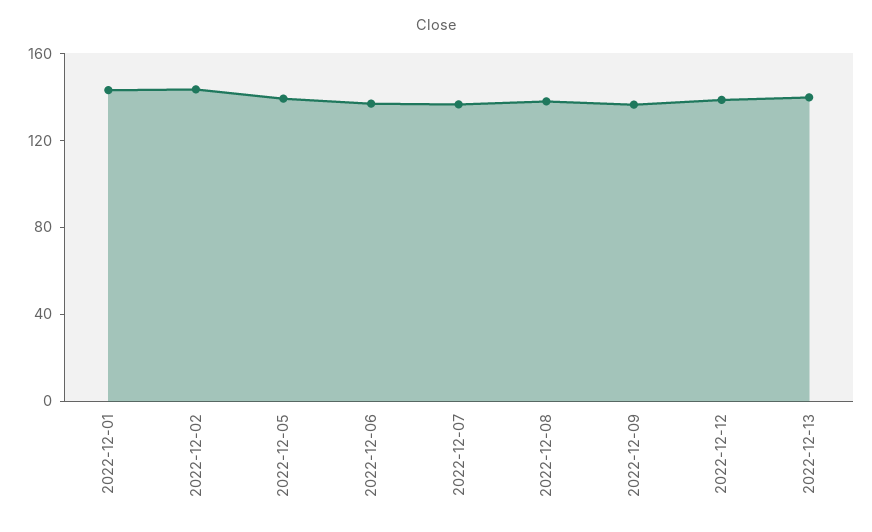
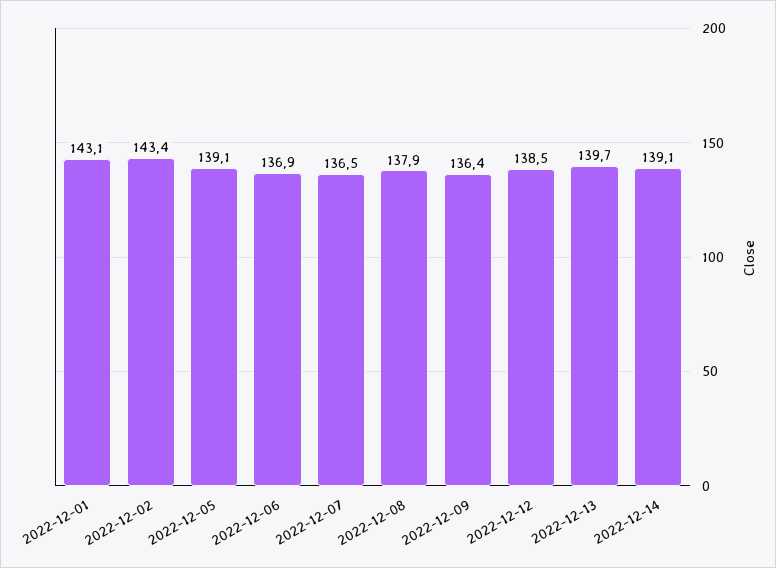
2022-12-14: none -> 139.1

